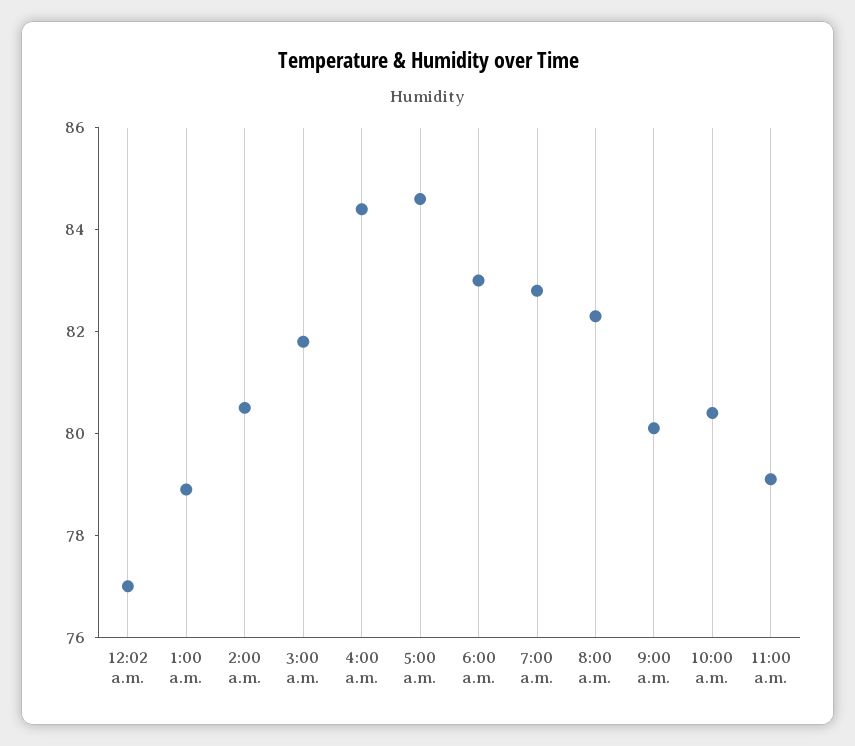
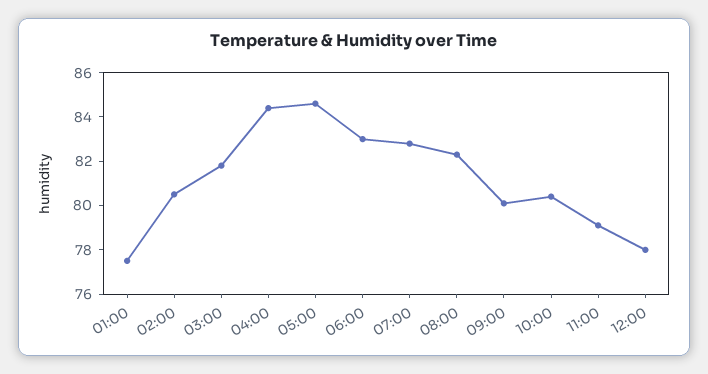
12:02 a.m.: 77 -> none
1:00 a.m.: 79 -> 77.5
12:00: none -> 78

